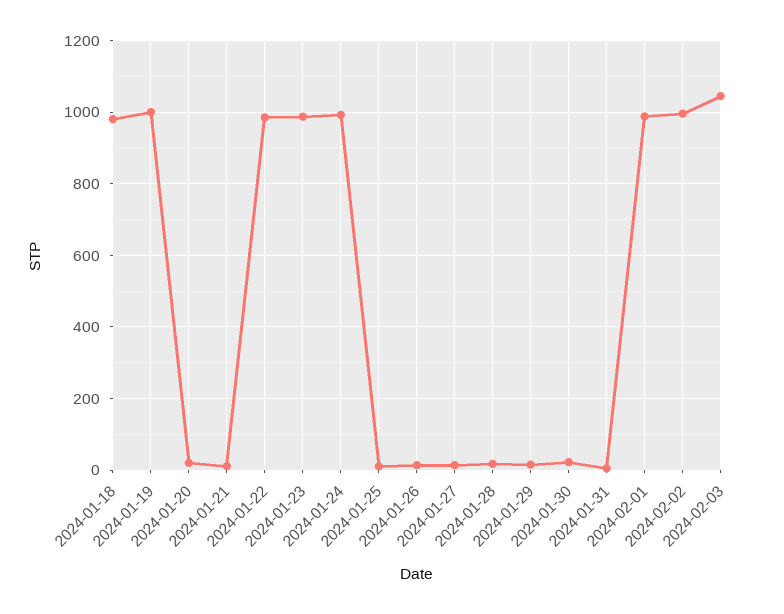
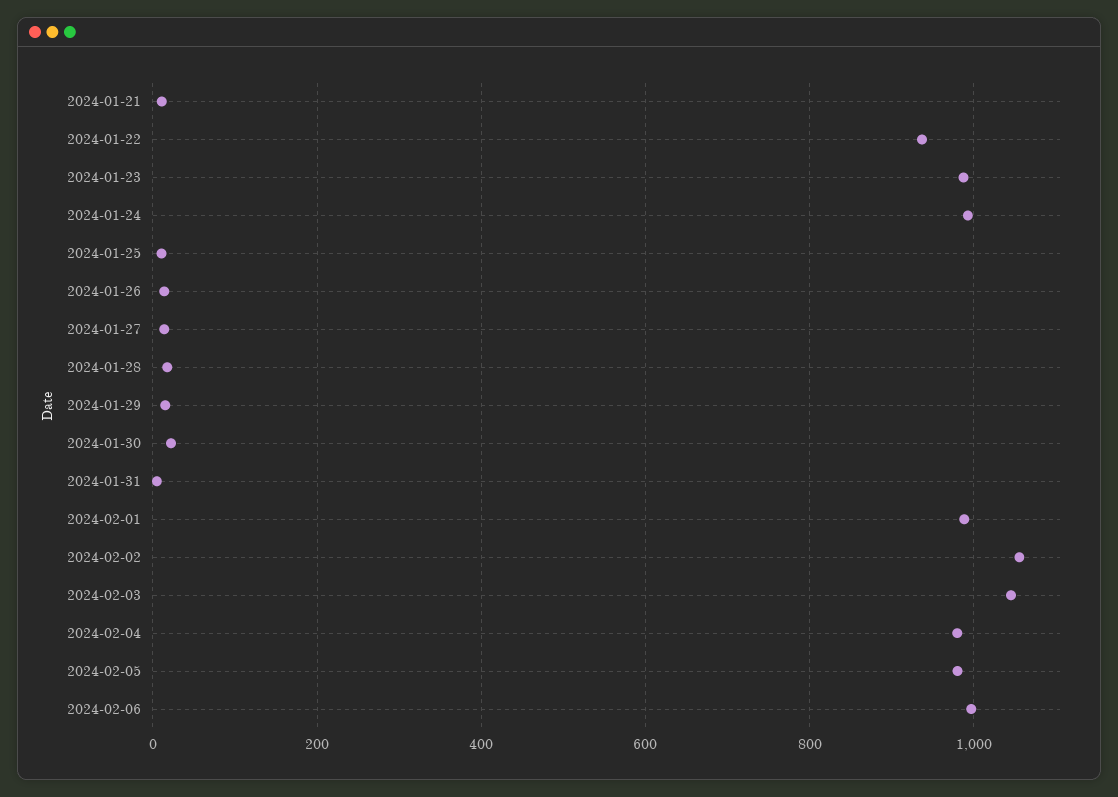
2024-01-18: 980 -> none
2024-01-19: 1000 -> none
2024-01-20: 20 -> none
2024-01-22: 980 -> 940
2024-02-02: 1000 -> 1060
2024-02-04: none -> 980
2024-02-05: none -> 980
2024-02-06: none -> 1000

